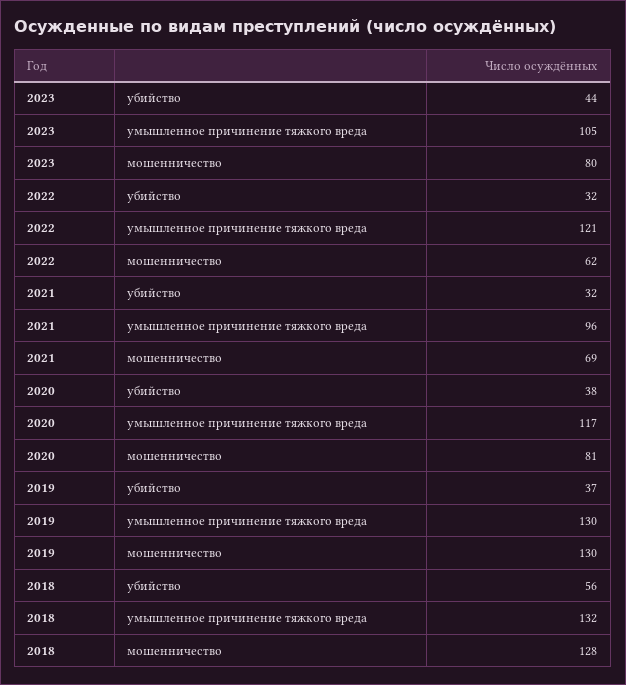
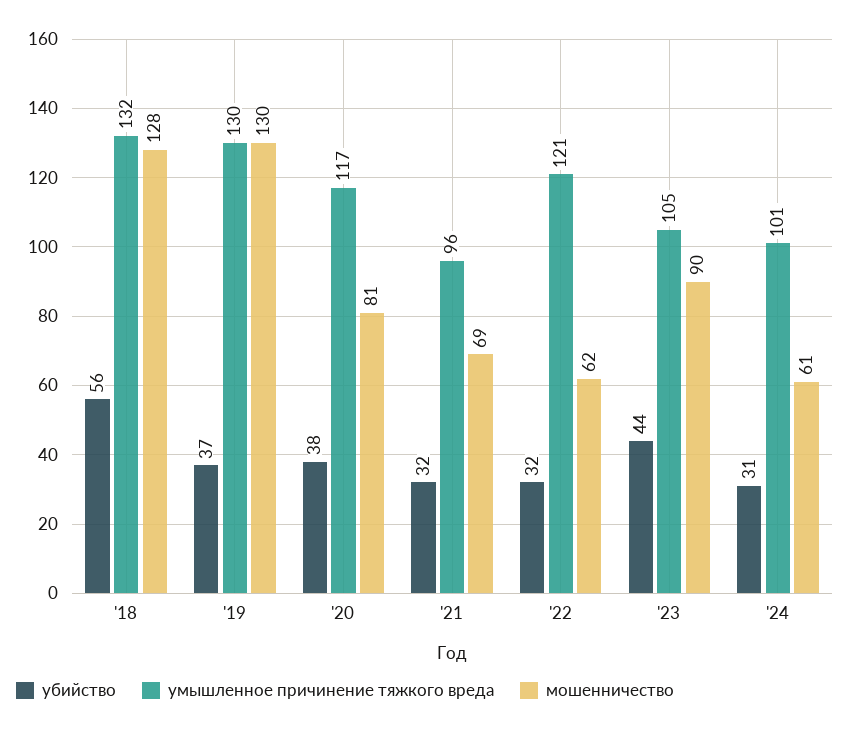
мошенничество, 2023: 80 -> 90
убийство, '24: none -> 31
умышленное причинение тяжкого вреда, '24: none -> 101
мошенничество, '24: none -> 61

